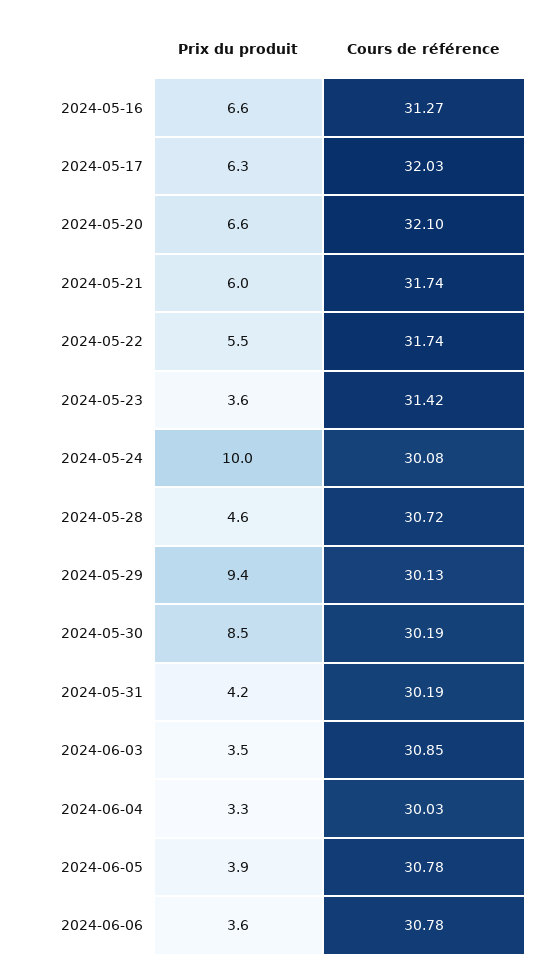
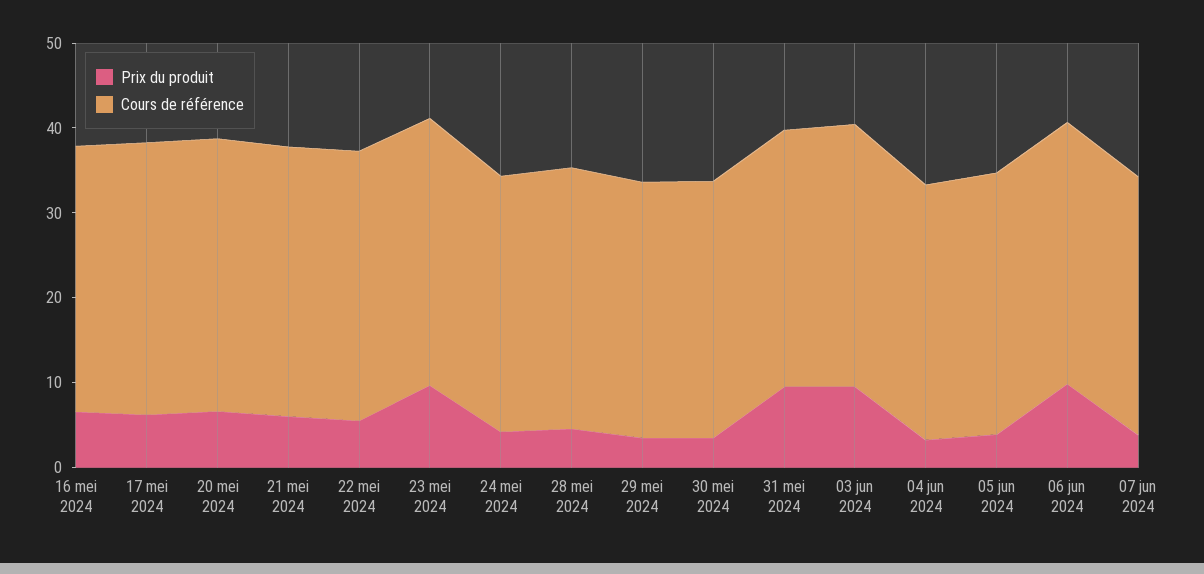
Prix du produit, 2024-05-23: 3.6 -> 10
Prix du produit, 2024-05-24: 10 -> 4
Prix du produit, 2024-05-29: 9.4 -> 4
Prix du produit, 2024-05-30: 8.5 -> 4
Prix du produit, 2024-05-31: 4.2 -> 10
Prix du produit, 2024-06-03: 3.5 -> 10
Prix du produit, 2024-06-06: 3.6 -> 10
Prix du produit, 07 jun 2024: none -> 4
Cours de référence, 07 jun 2024: none -> 30

